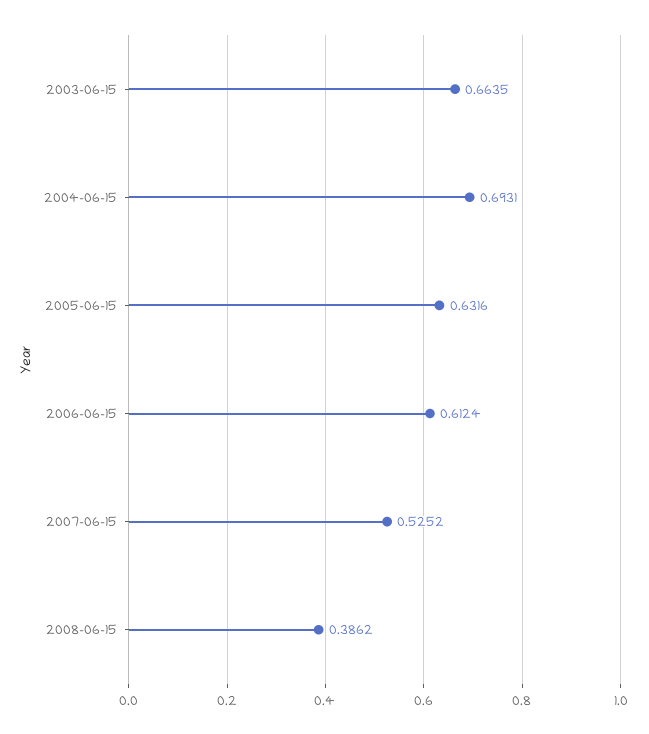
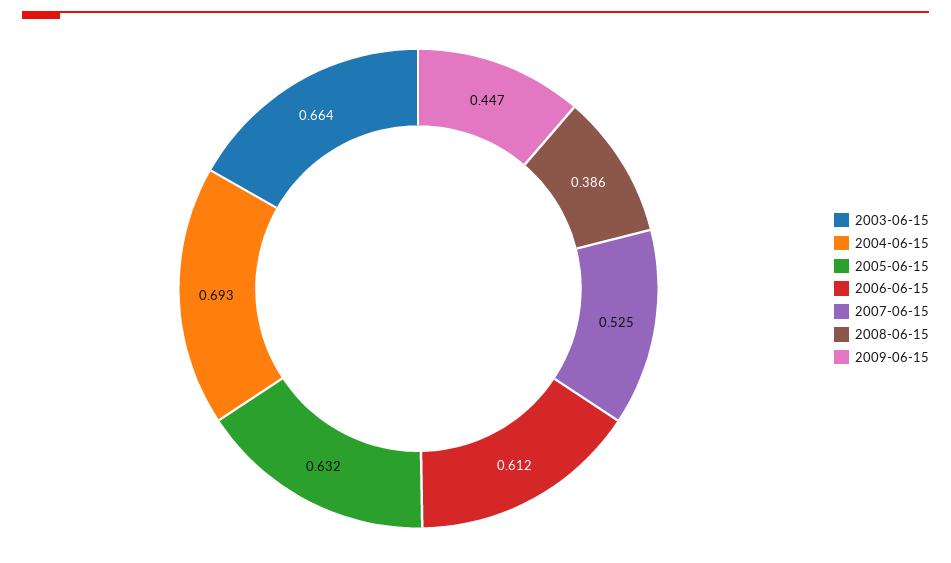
2009-06-15: none -> 0.447

